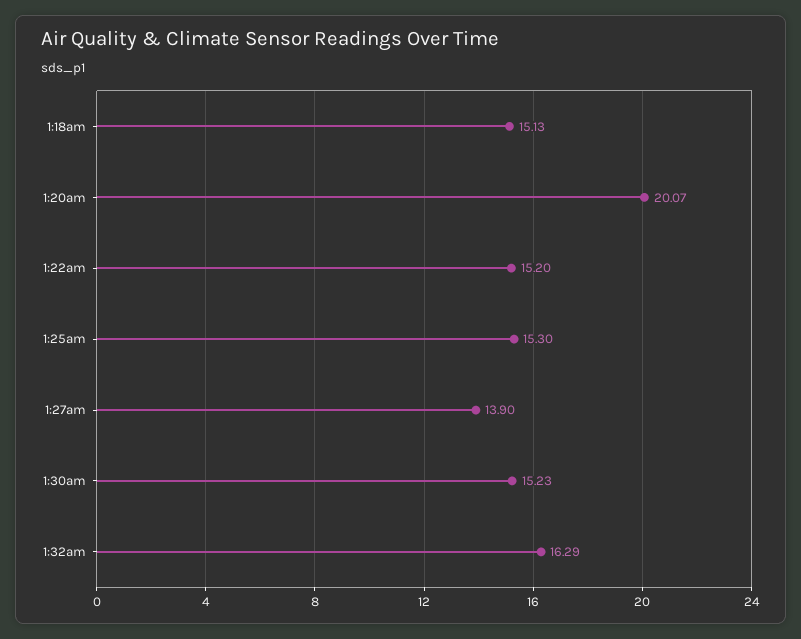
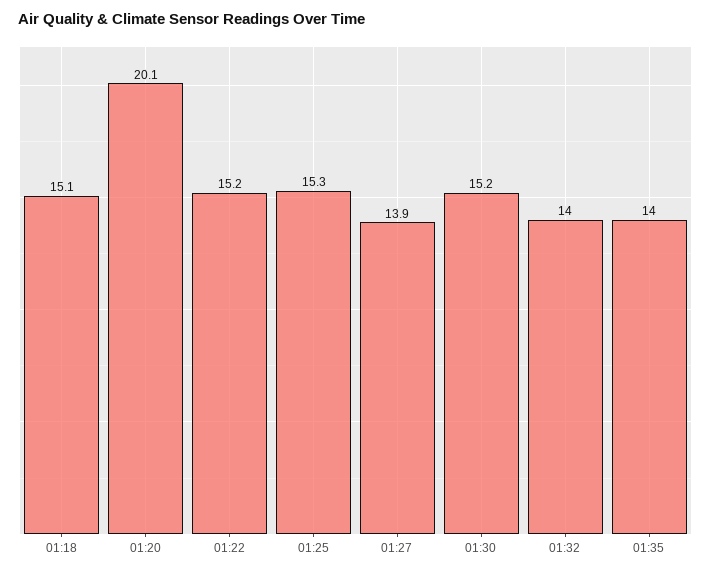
1:32am: 16.29 -> 14
01:35: none -> 14

